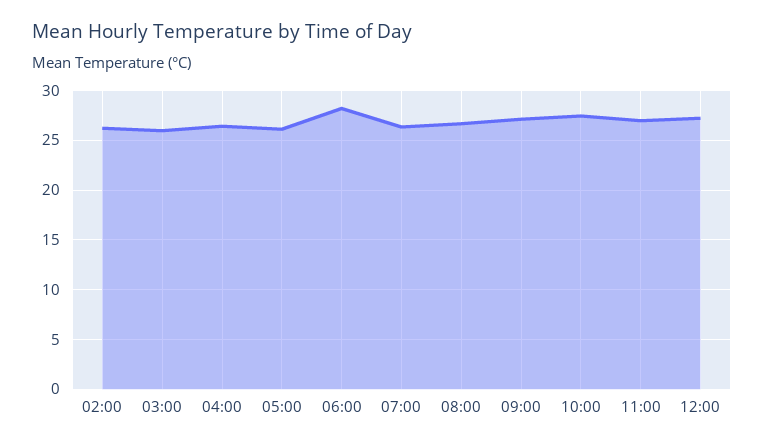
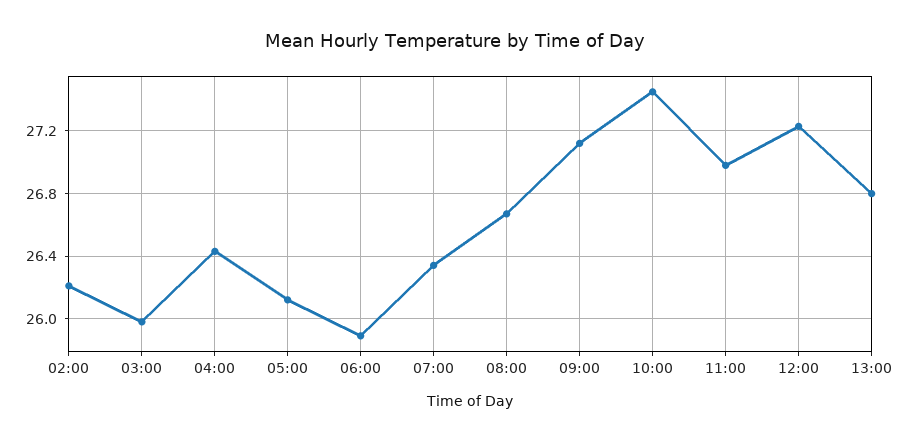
06:00: 28 -> 25.9
13:00: none -> 26.8

